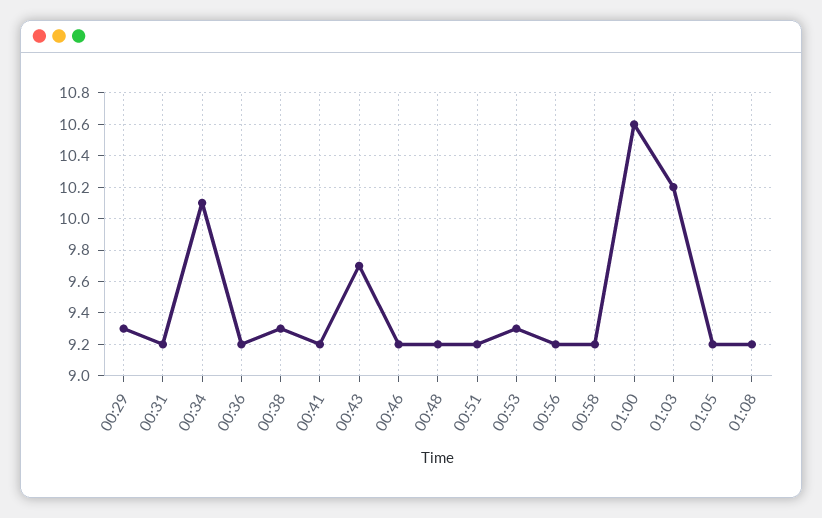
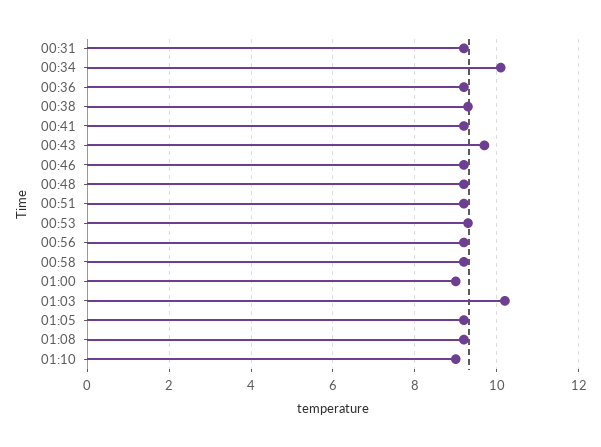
00:29: 9.3 -> none
01:00: 10.6 -> 9
01:10: none -> 9

